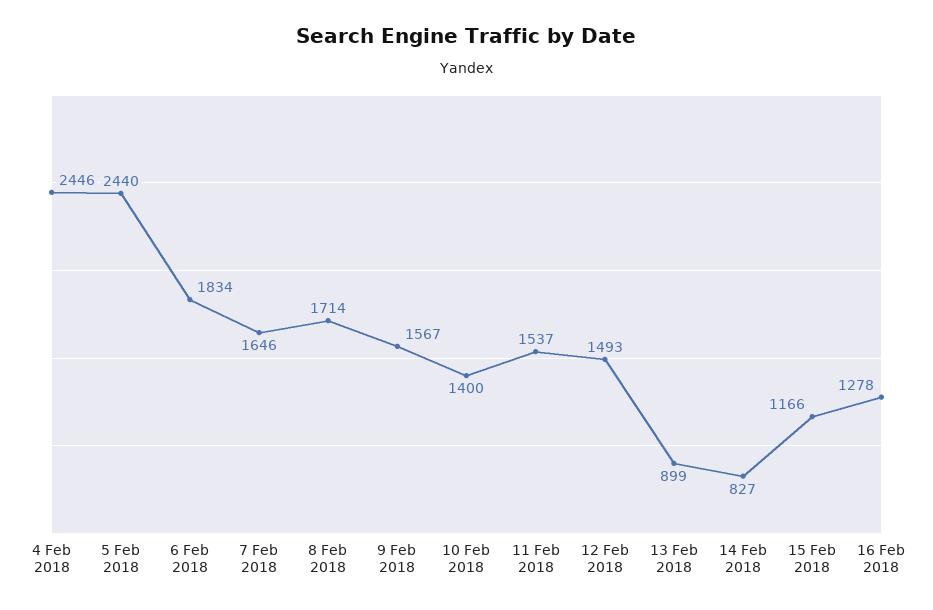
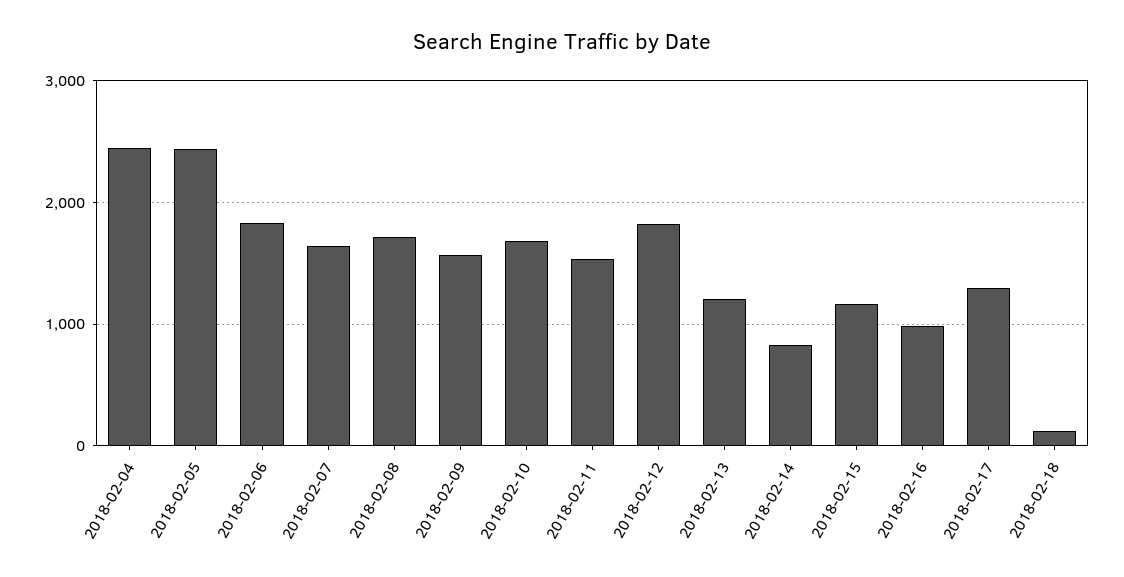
10 Feb 2018: 1400 -> 1700
12 Feb 2018: 1493 -> 1800
13 Feb 2018: 899 -> 1200
16 Feb 2018: 1278 -> 1000
2018-02-17: none -> 1300
2018-02-18: none -> 100

